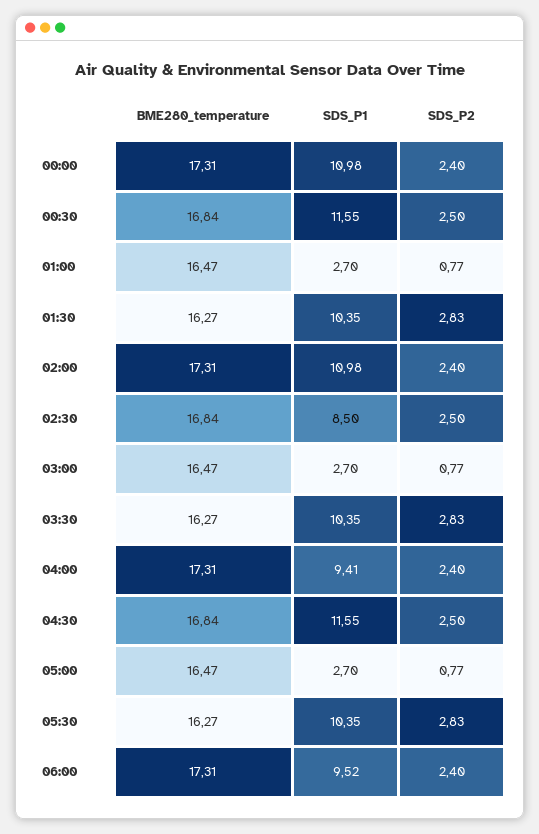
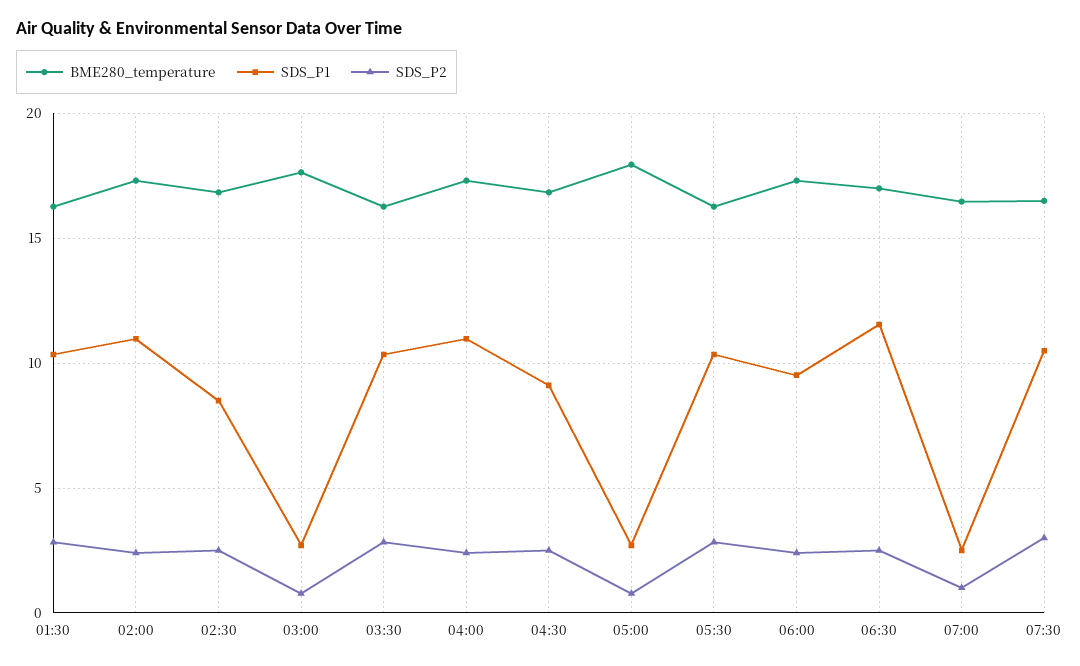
BME280_temperature, 00:00: 17.31 -> none
SDS_P1, 00:00: 10.98 -> none
SDS_P2, 00:00: 2.4 -> none
BME280_temperature, 00:30: 16.84 -> none
SDS_P1, 00:30: 11.55 -> none
SDS_P2, 00:30: 2.5 -> none
BME280_temperature, 01:00: 16.47 -> none
SDS_P1, 01:00: 2.7 -> none
SDS_P2, 01:00: 0.77 -> none
BME280_temperature, 03:00: 16.47 -> 17.5
SDS_P1, 04:00: 9.41 -> 11
SDS_P1, 04:30: 11.55 -> 9
BME280_temperature, 05:00: 16.47 -> 18
BME280_temperature, 06:30: none -> 17
SDS_P1, 06:30: none -> 11.5
SDS_P2, 06:30: none -> 2.5
BME280_temperature, 07:00: none -> 16.5
SDS_P1, 07:00: none -> 2.5
SDS_P2, 07:00: none -> 1
BME280_temperature, 07:30: none -> 16.5
SDS_P1, 07:30: none -> 10.5
SDS_P2, 07:30: none -> 3

